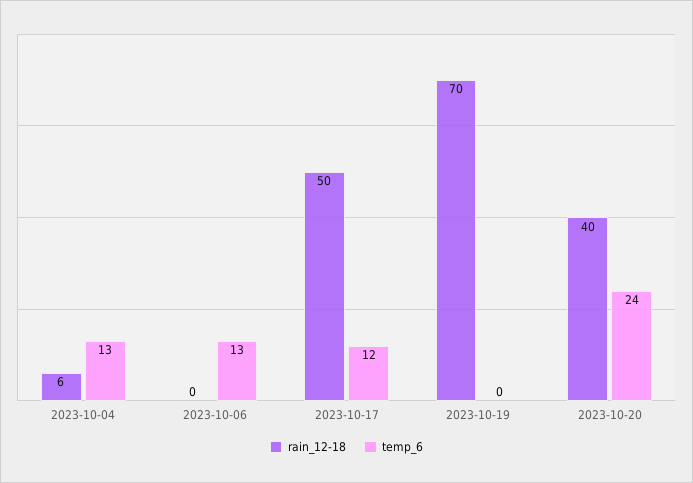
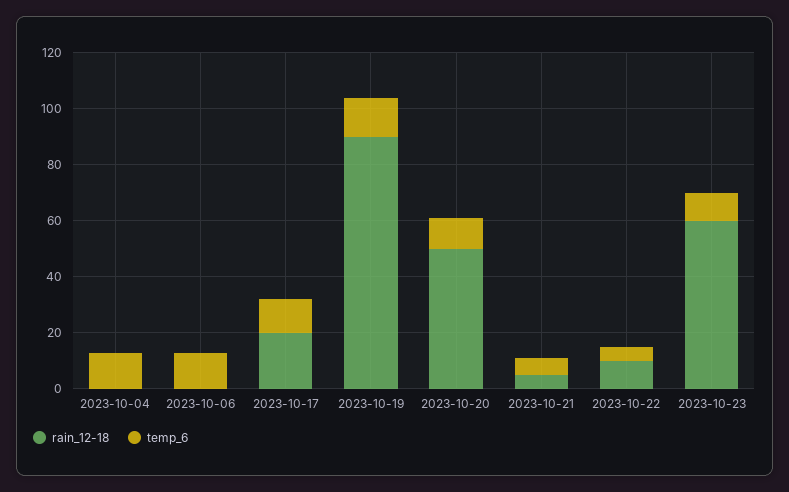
rain_12-18, 2023-10-04: 6 -> 0
rain_12-18, 2023-10-17: 50 -> 20
rain_12-18, 2023-10-19: 70 -> 90
temp_6, 2023-10-19: 0 -> 15
rain_12-18, 2023-10-20: 40 -> 50
temp_6, 2023-10-20: 24 -> 10
rain_12-18, 2023-10-21: none -> 5
temp_6, 2023-10-21: none -> 5
rain_12-18, 2023-10-22: none -> 10
temp_6, 2023-10-22: none -> 5
rain_12-18, 2023-10-23: none -> 60
temp_6, 2023-10-23: none -> 10

